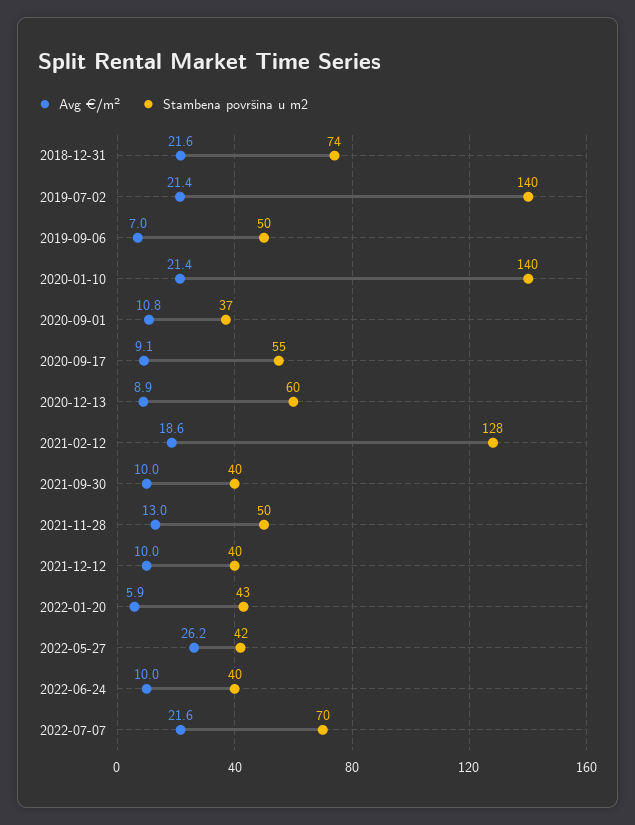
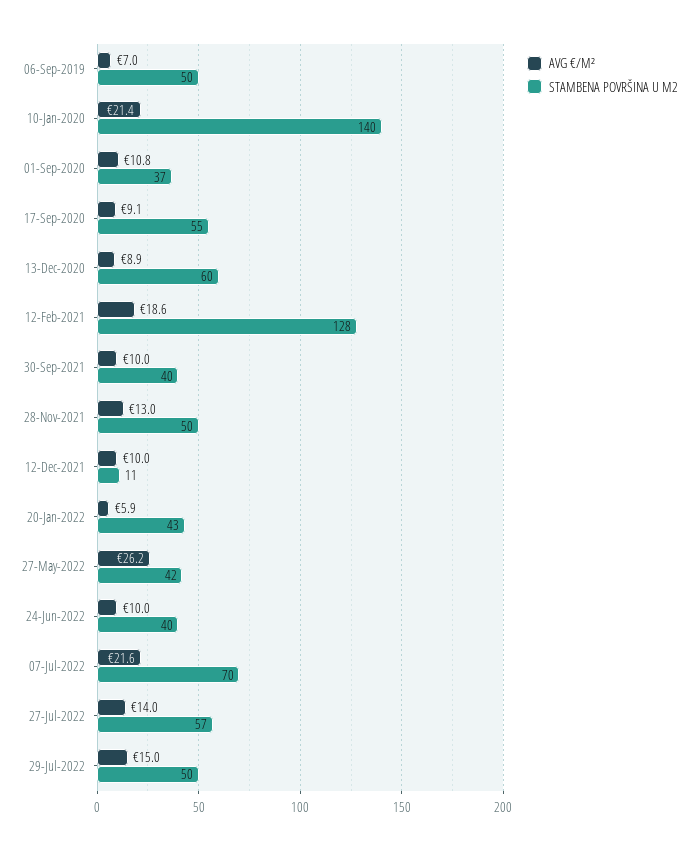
Avg €/m², 2018-12-31: 21.6 -> none
Stambena površina u m2, 2018-12-31: 74 -> none
Avg €/m², 2019-07-02: 21.4 -> none
Stambena površina u m2, 2019-07-02: 140 -> none
Stambena površina u m2, 2021-12-12: 40 -> 11
Avg €/m², 27-Jul-2022: none -> 14
Stambena površina u m2, 27-Jul-2022: none -> 57
Avg €/m², 29-Jul-2022: none -> 15
Stambena površina u m2, 29-Jul-2022: none -> 50

